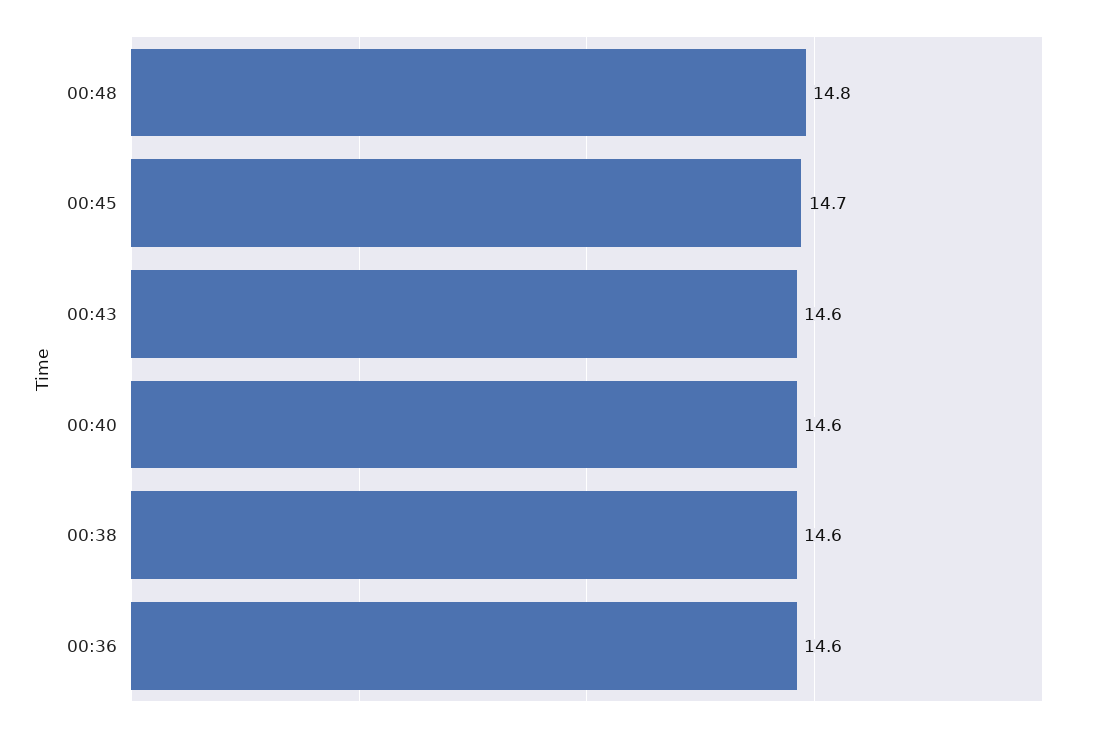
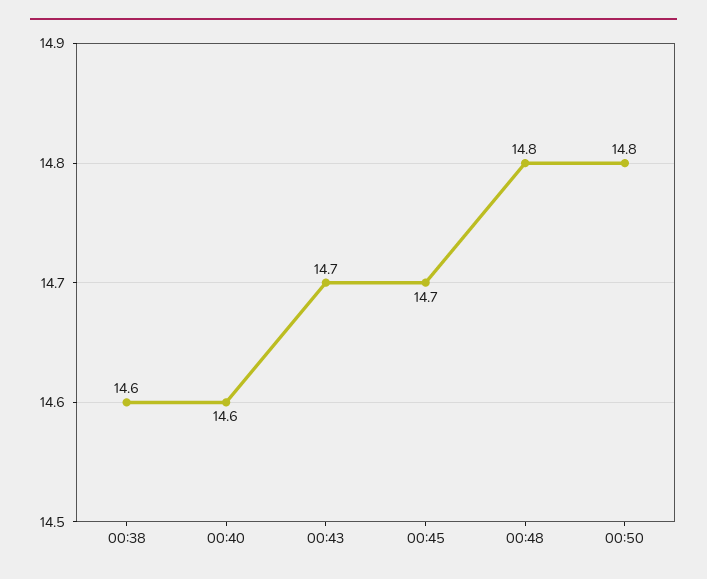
00:43: 14.6 -> 14.7
00:36: 14.6 -> none
00:50: none -> 14.8

